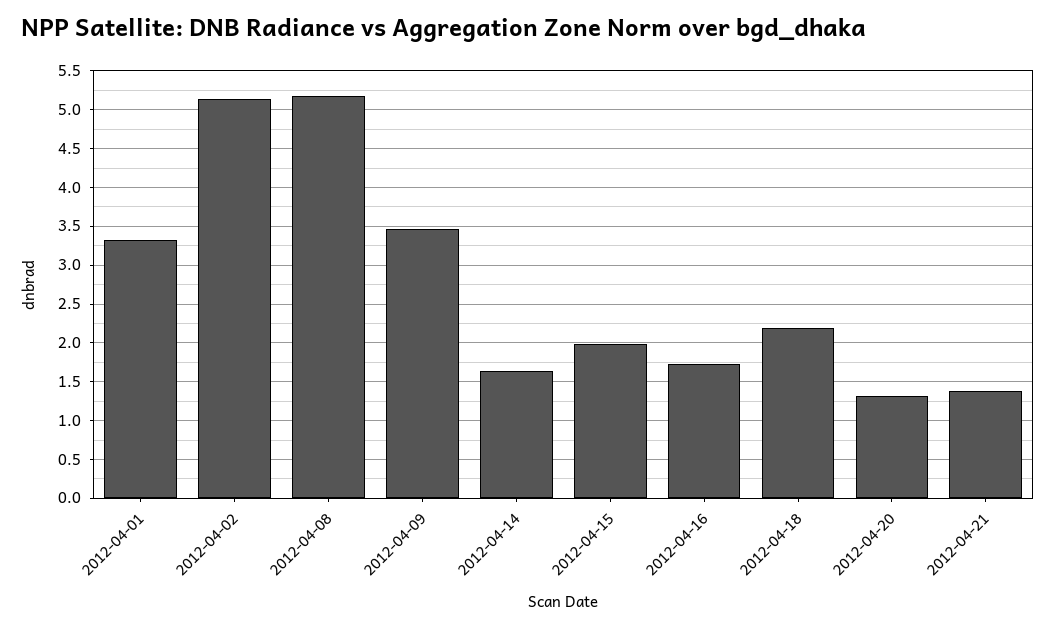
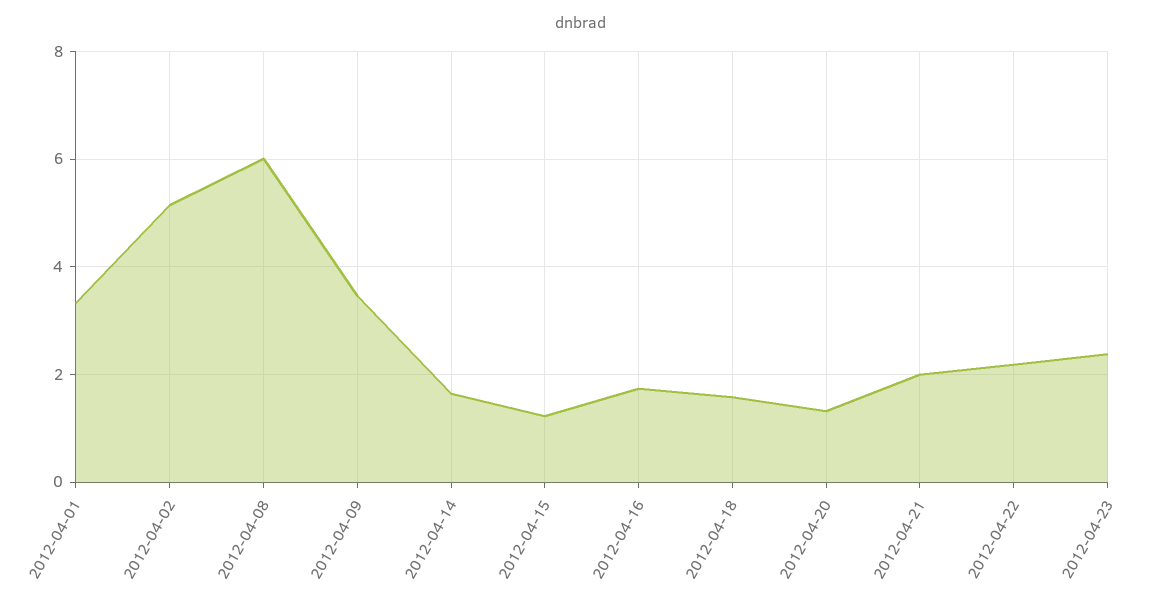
2012-04-08: 5.2 -> 6
2012-04-15: 2 -> 1.2
2012-04-18: 2.2 -> 1.6
2012-04-21: 1.4 -> 2
2012-04-22: none -> 2.2
2012-04-23: none -> 2.4

